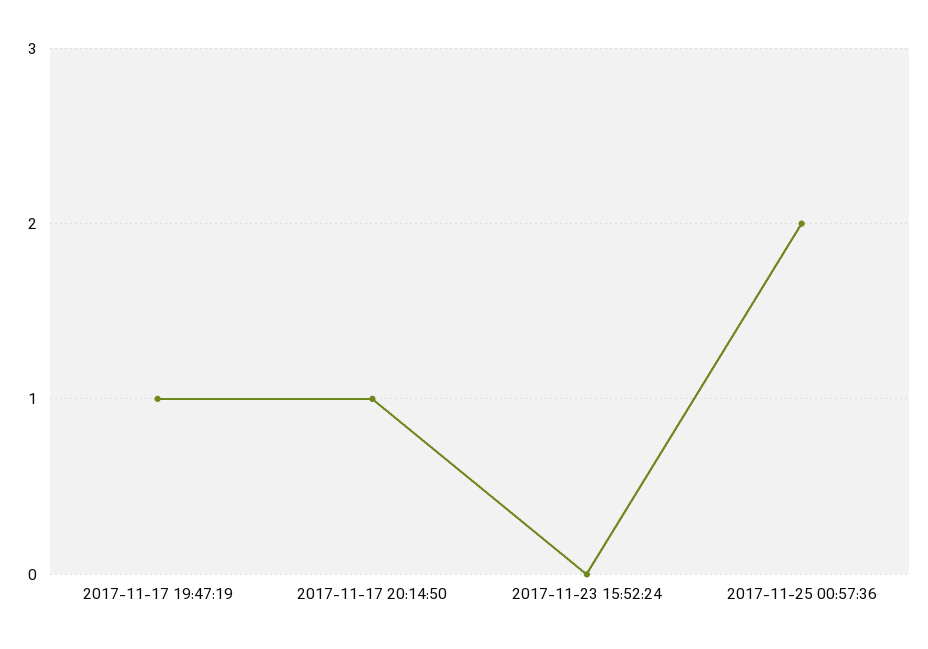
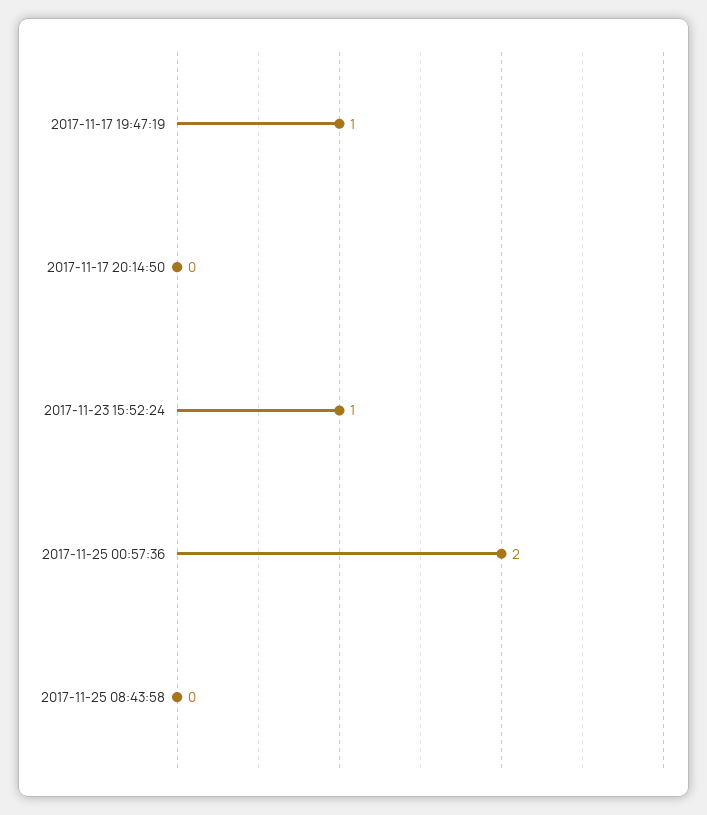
2017-11-17 20:14:50: 1 -> 0
2017-11-23 15:52:24: 0 -> 1
2017-11-25 08:43:58: none -> 0

